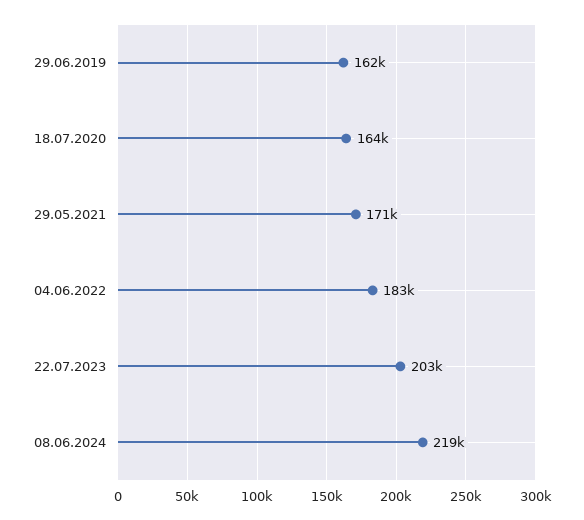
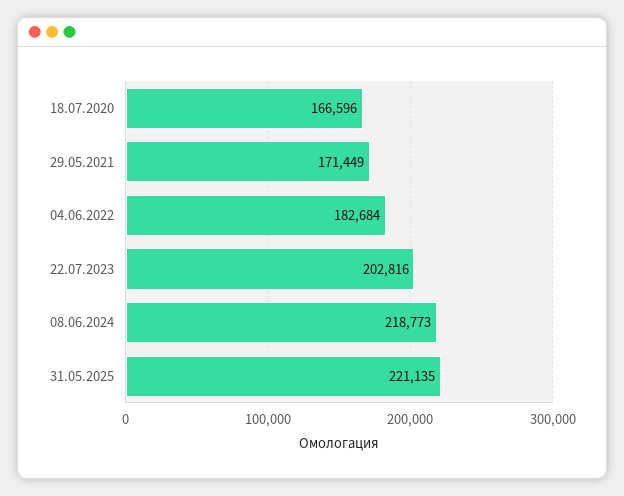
29.06.2019: 162000 -> none
18.07.2020: 164000 -> 166596
31.05.2025: none -> 221135

